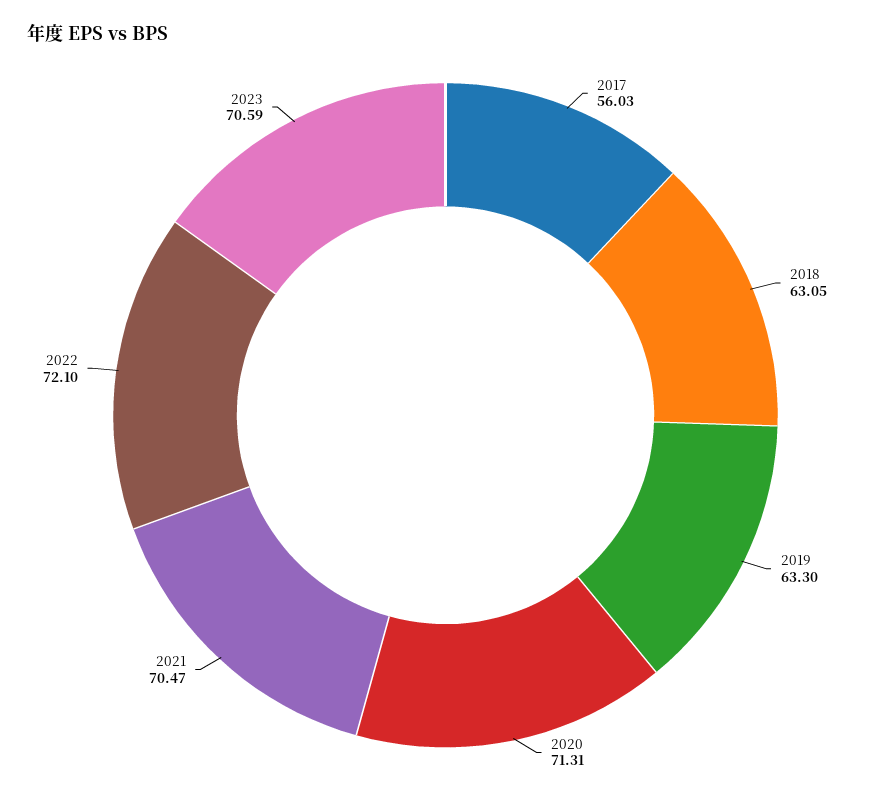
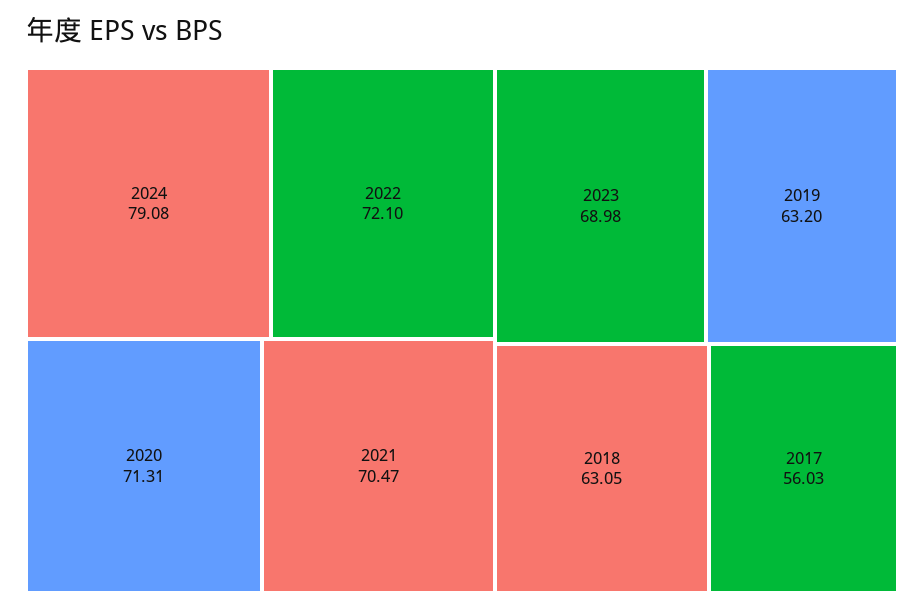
2019: 63.3 -> 63.2
2023: 70.59 -> 68.98
2024: none -> 79.08

